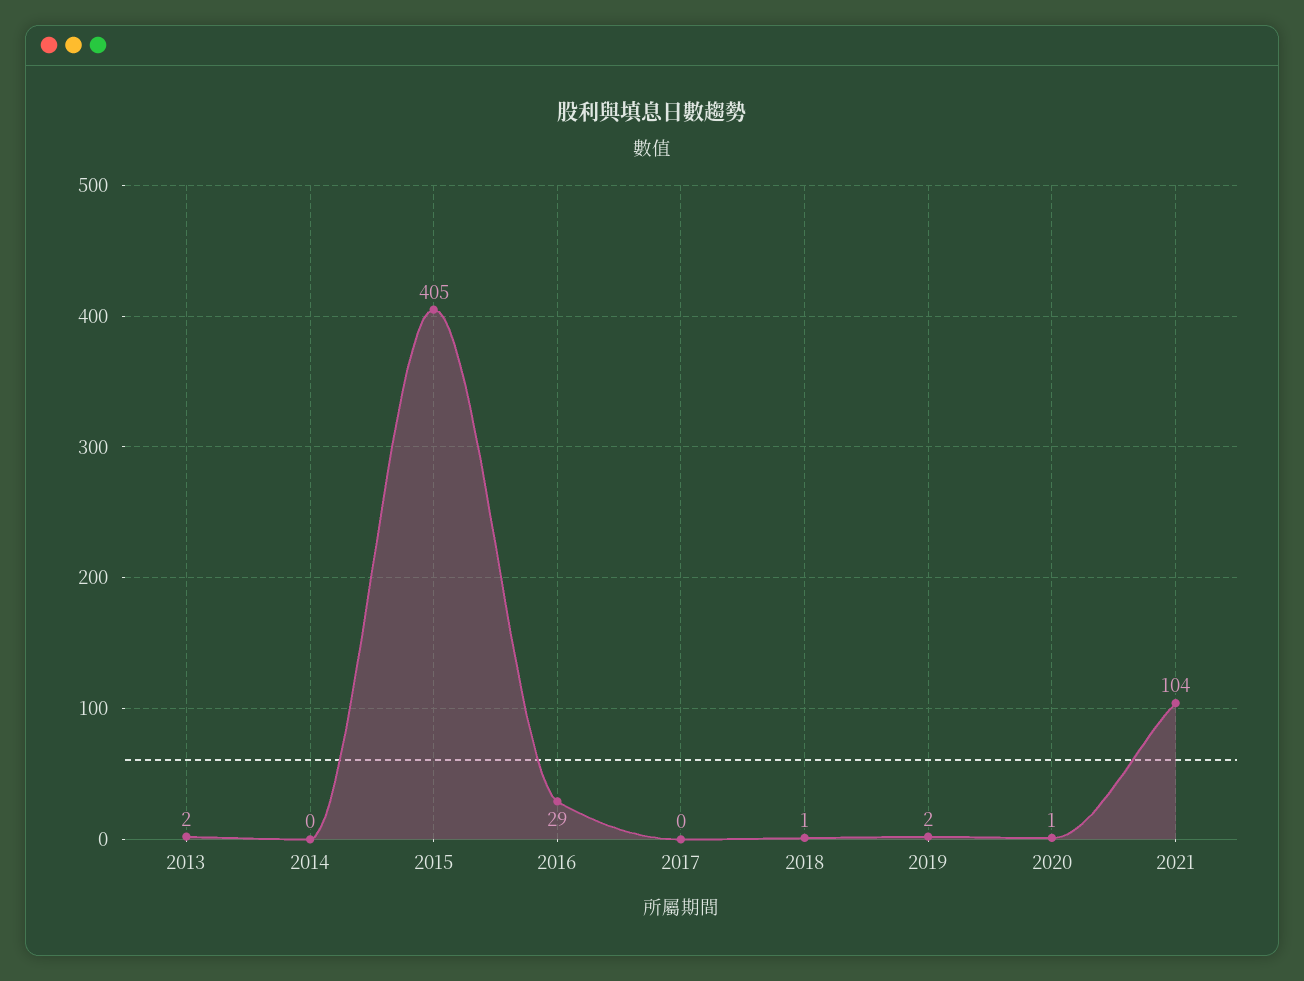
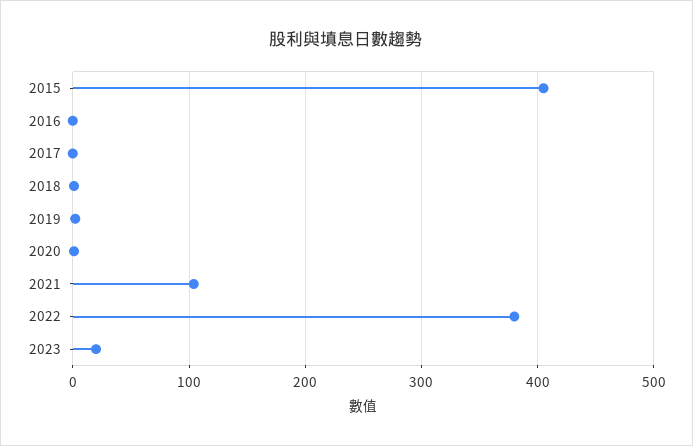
2013: 2 -> none
2014: 0 -> none
2016: 29 -> 0
2022: none -> 380
2023: none -> 20

